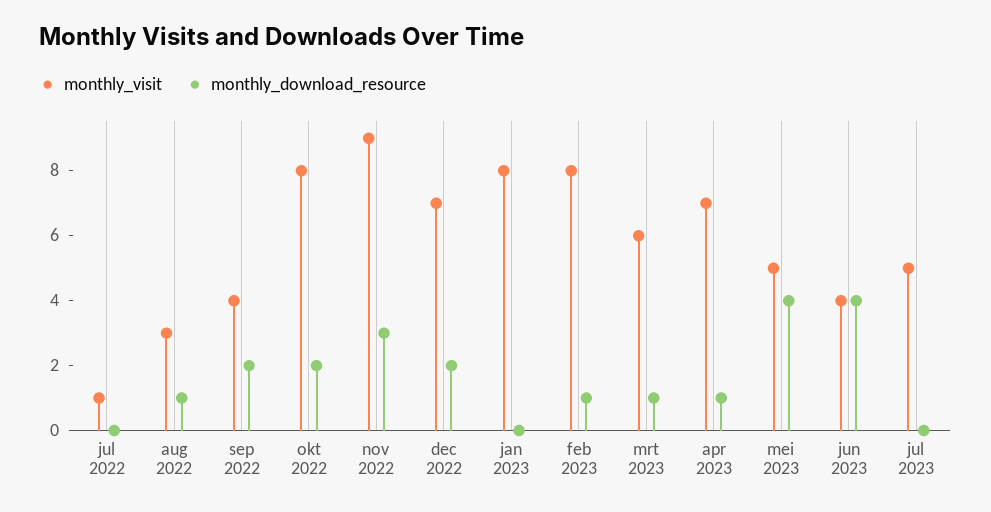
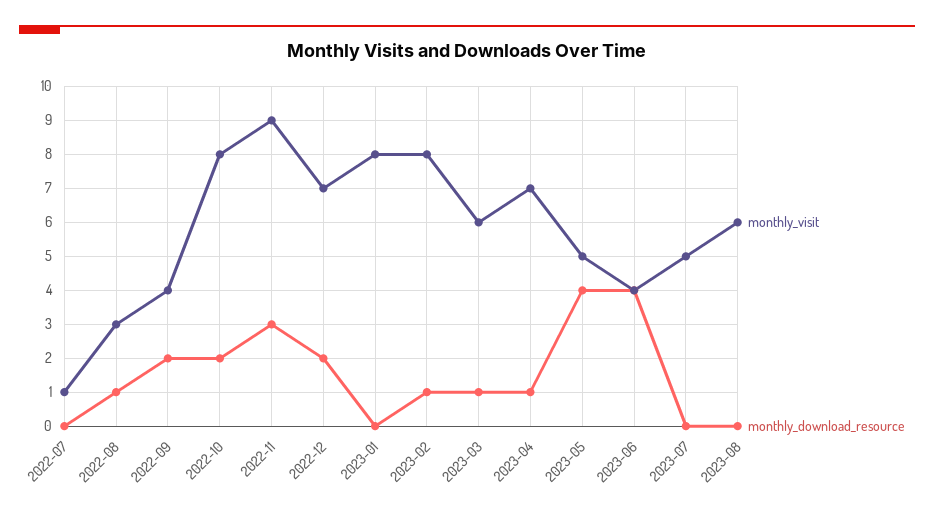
monthly_visit, 2023-08: none -> 6
monthly_download_resource, 2023-08: none -> 0

